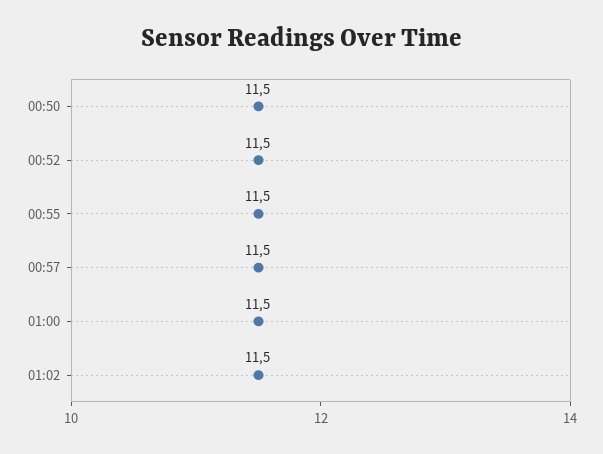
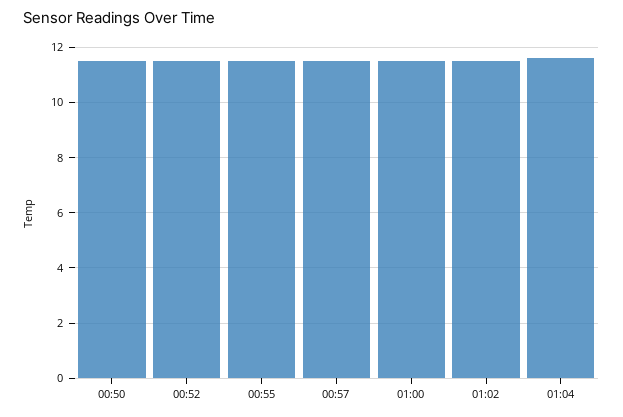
01:04: none -> 11.5

